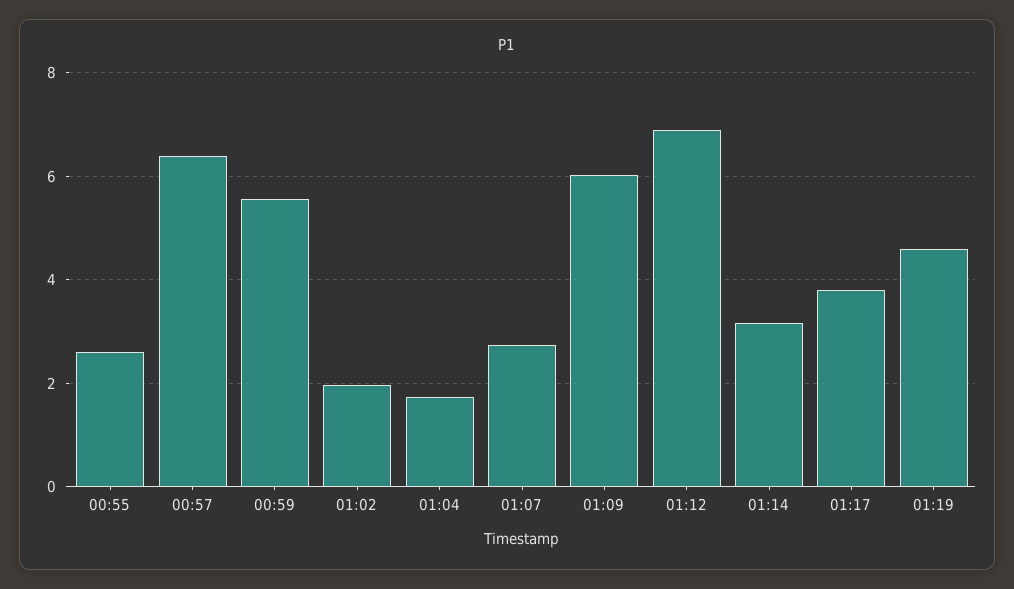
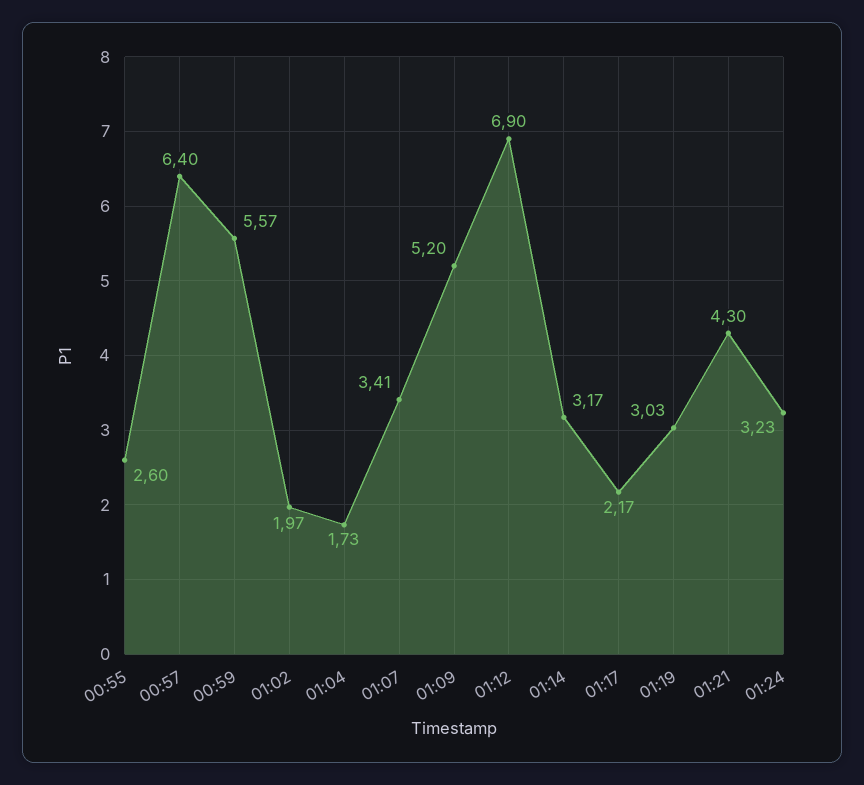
01:07: 2.8 -> 3.41
01:09: 6 -> 5.2
01:17: 3.8 -> 2.17
01:19: 4.6 -> 3.03
01:21: none -> 4.3
01:24: none -> 3.23

